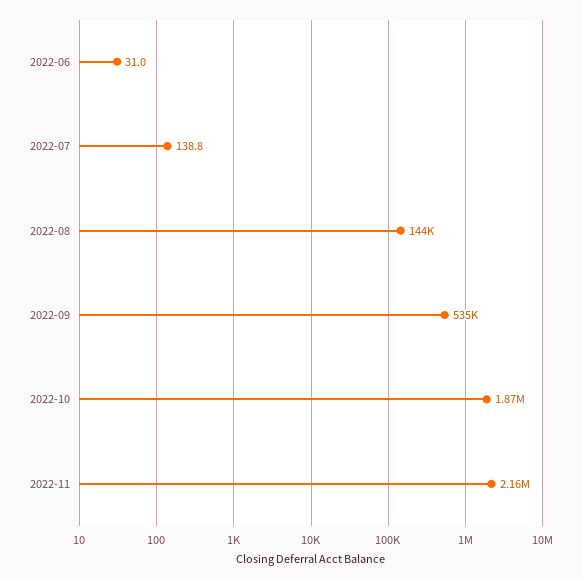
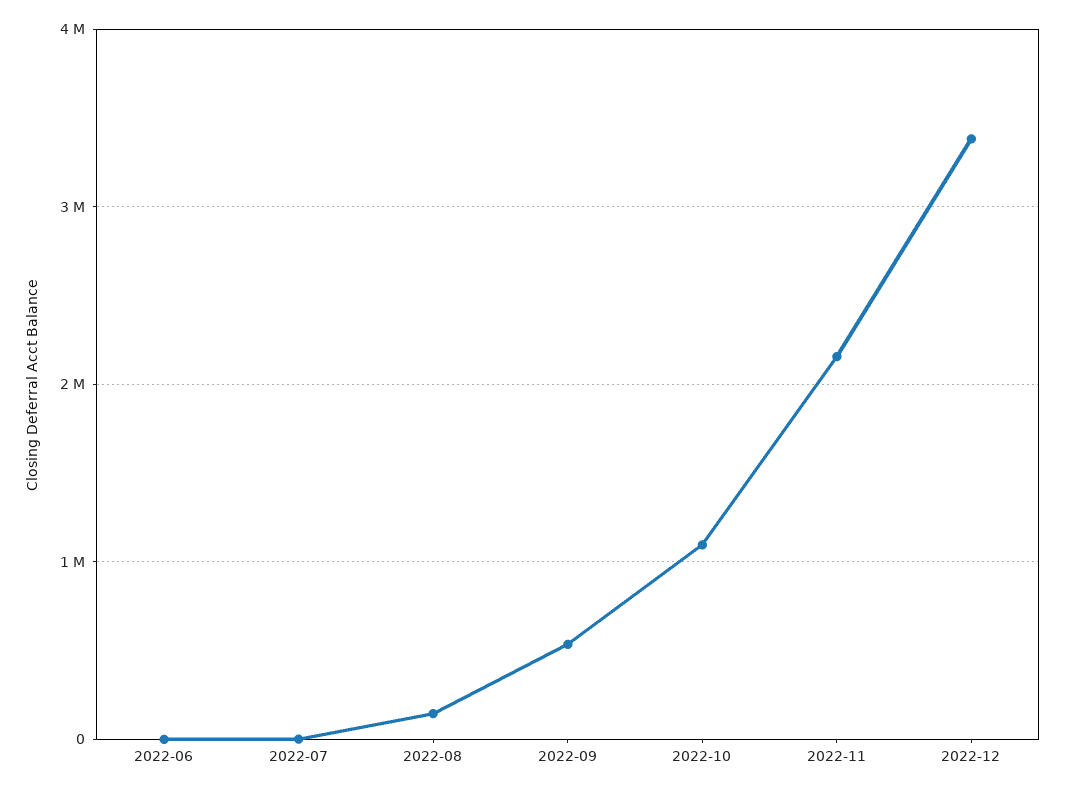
2022-10: 1870000 -> 1100000
2022-12: none -> 3400000

